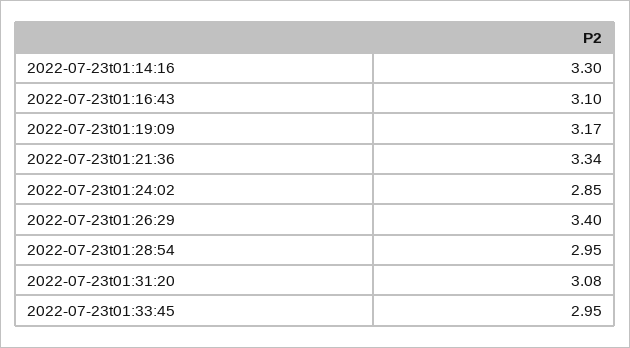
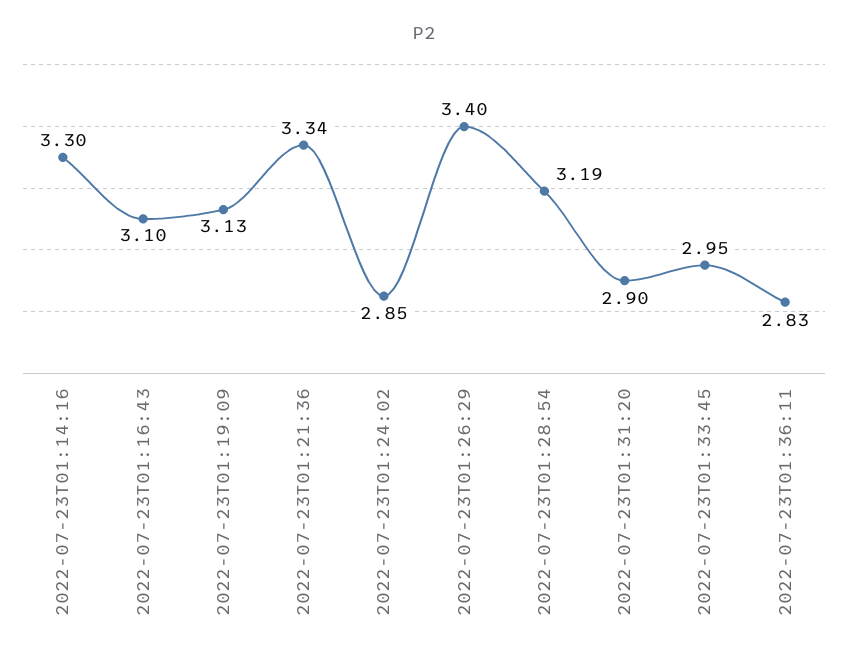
2022-07-23t01:19:09: 3.17 -> 3.13
2022-07-23t01:28:54: 2.95 -> 3.19
2022-07-23t01:31:20: 3.08 -> 2.9
2022-07-23T01:36:11: none -> 2.83

